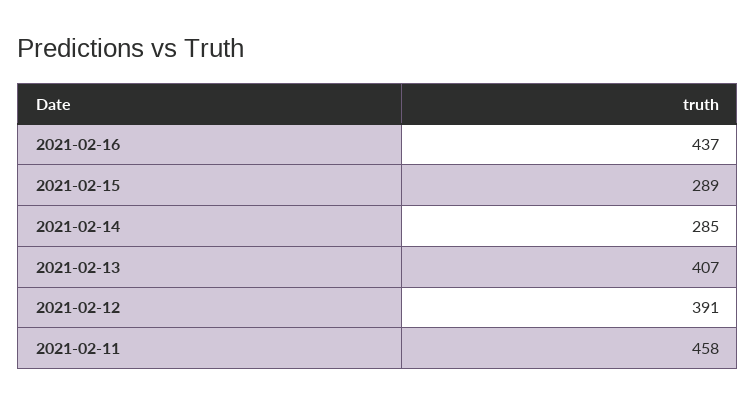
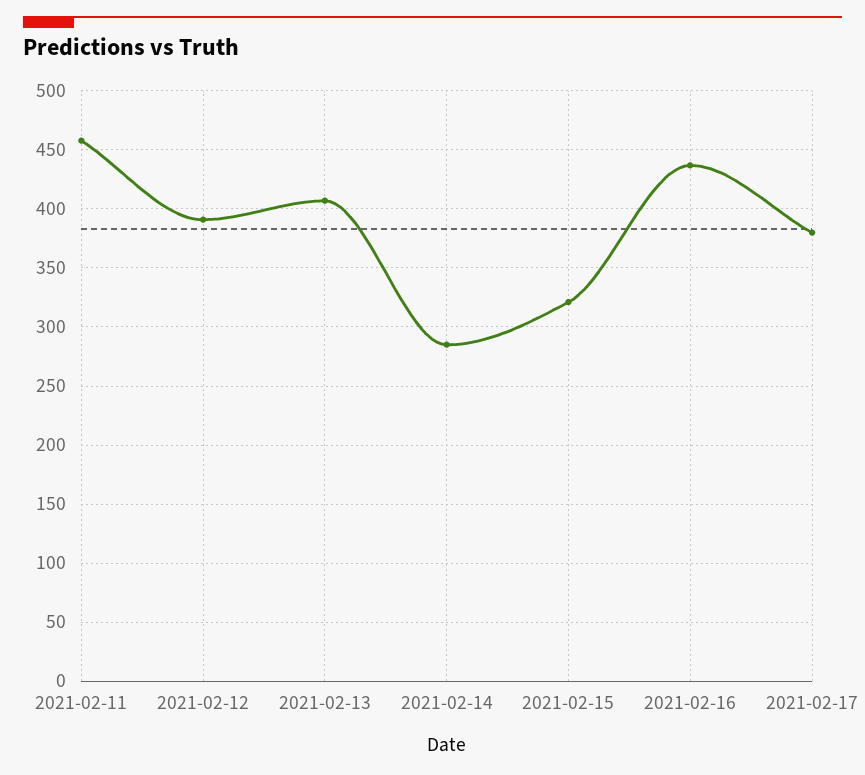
2021-02-15: 289 -> 320
2021-02-17: none -> 380

